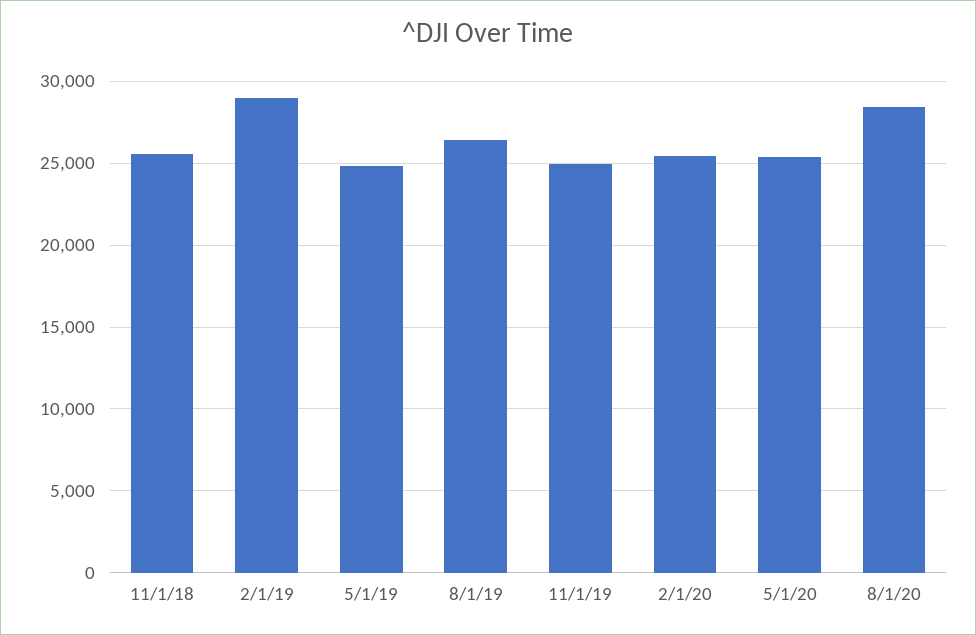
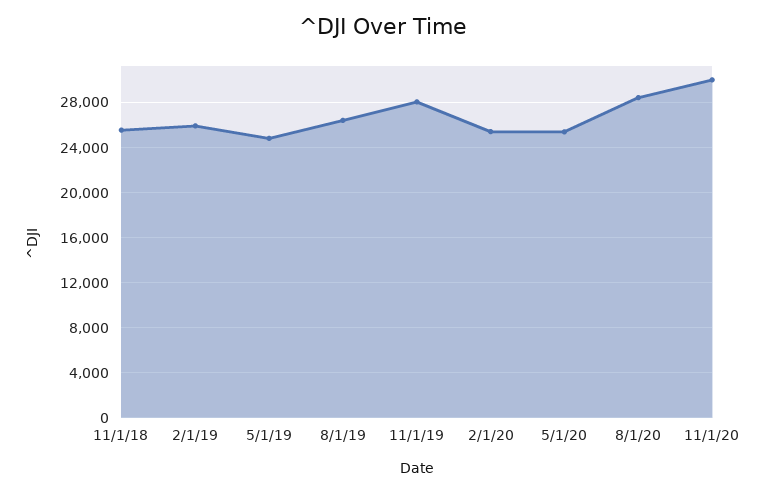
2/1/19: 29000 -> 26000
11/1/19: 25000 -> 28000
11/1/20: none -> 30000

